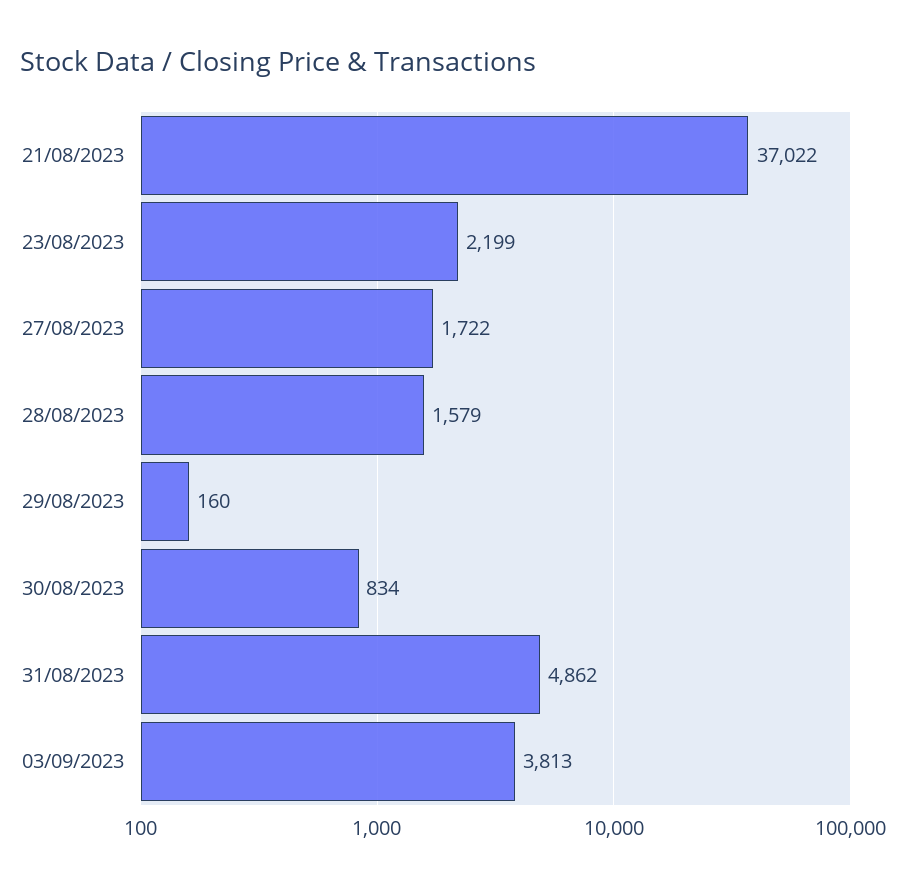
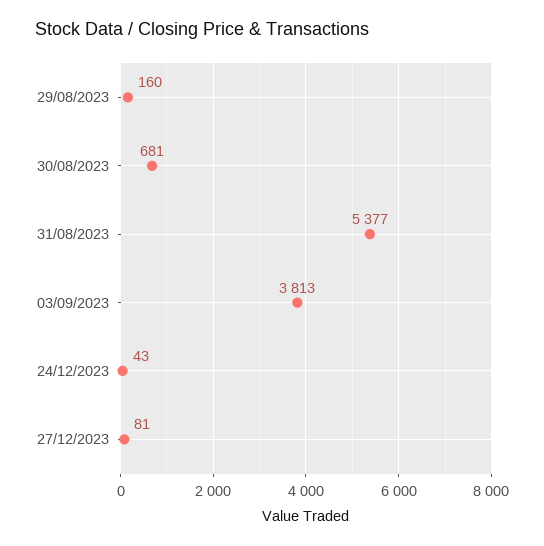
21/08/2023: 37022 -> none
23/08/2023: 2199 -> none
27/08/2023: 1722 -> none
28/08/2023: 1579 -> none
30/08/2023: 834 -> 681
31/08/2023: 4862 -> 5377
24/12/2023: none -> 43
27/12/2023: none -> 81

